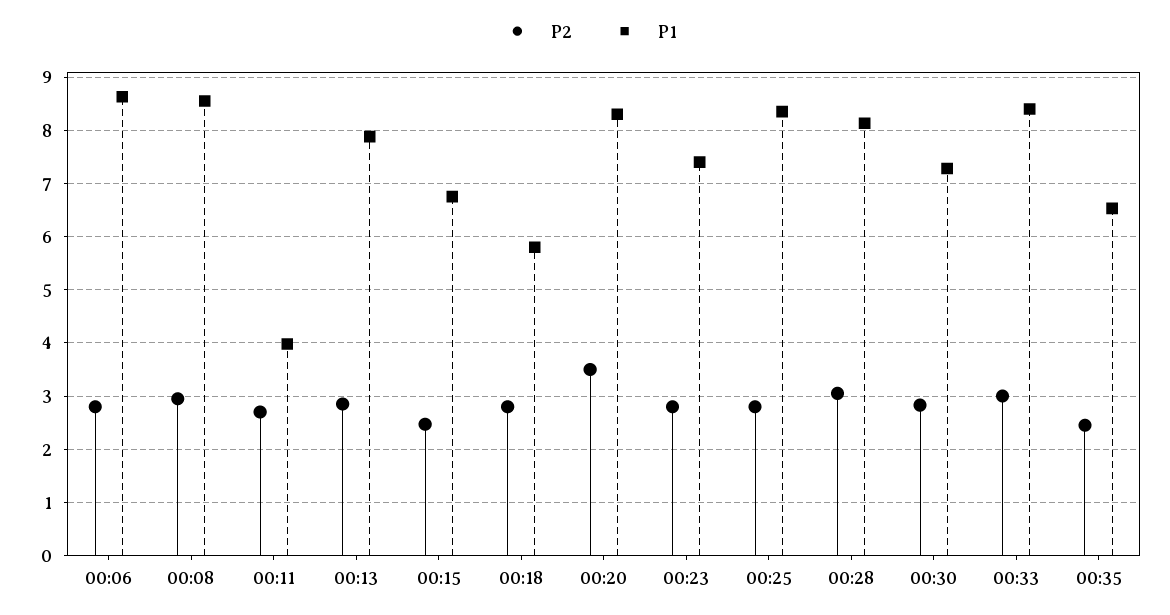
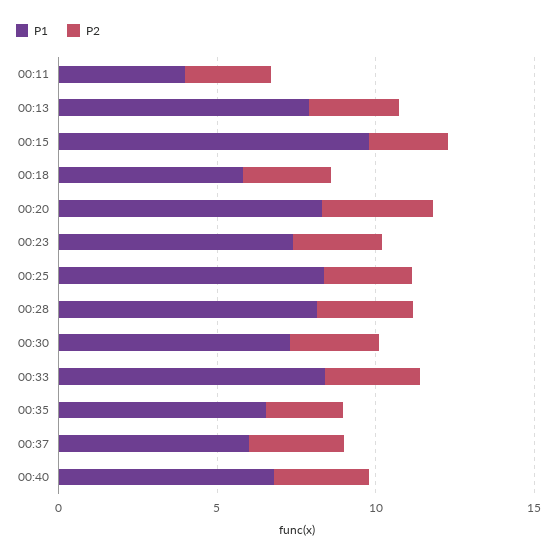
P2, 00:06: 2.8 -> none
P1, 00:06: 8.6 -> none
P2, 00:08: 3 -> none
P1, 00:08: 8.6 -> none
P1, 00:15: 6.8 -> 10
P1, 00:37: none -> 6
P2, 00:37: none -> 3
P1, 00:40: none -> 7
P2, 00:40: none -> 3

